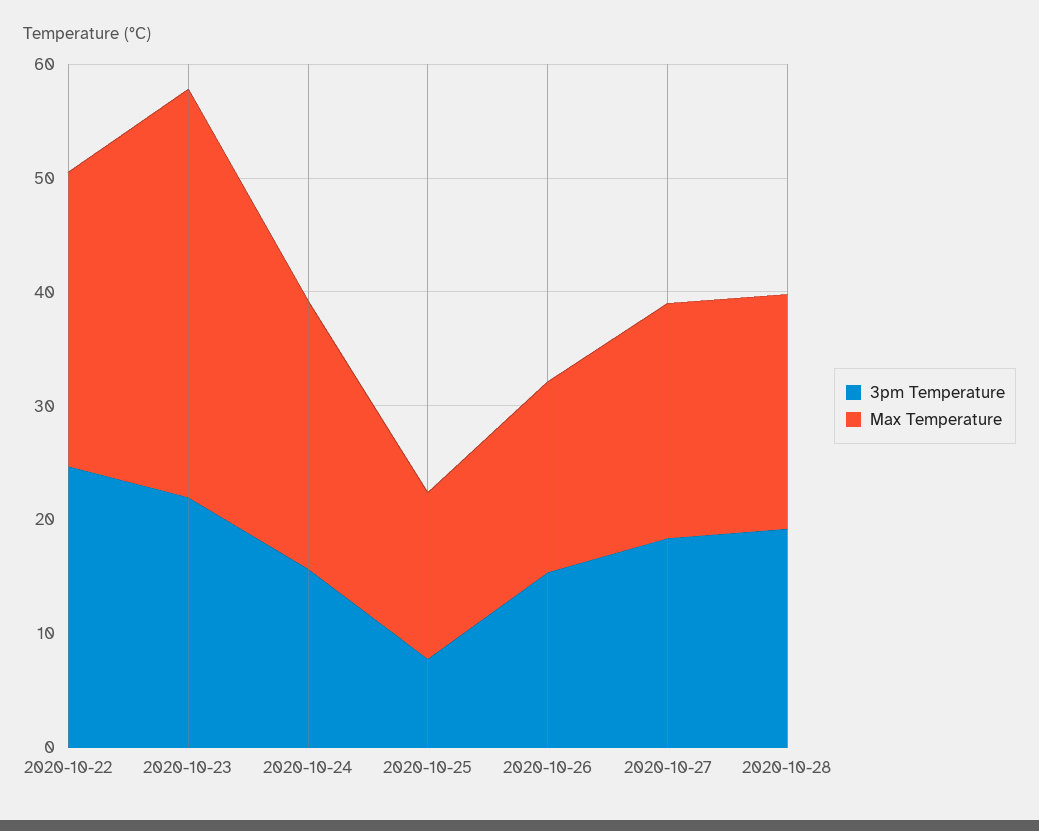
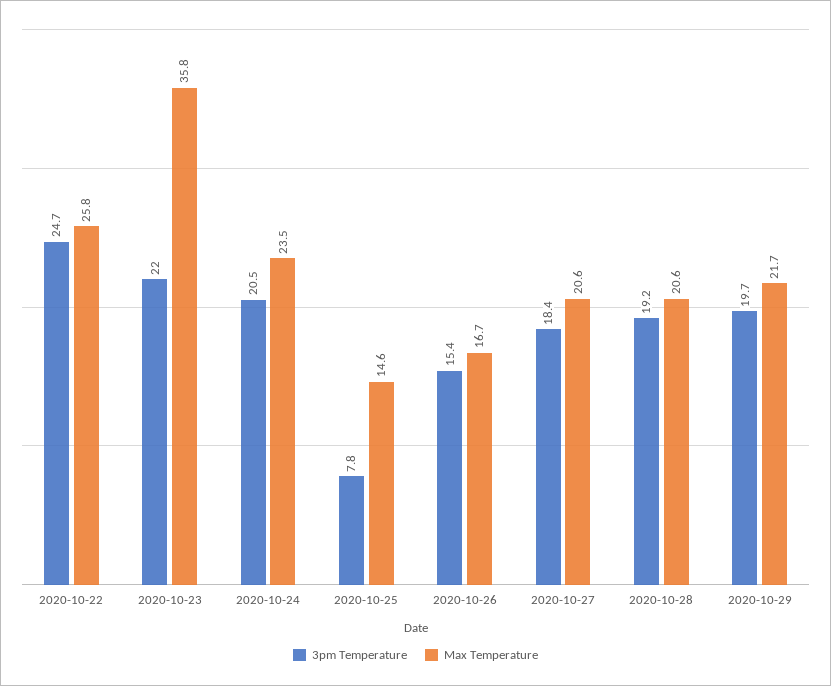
3pm Temperature, 2020-10-24: 16 -> 20.5
3pm Temperature, 2020-10-29: none -> 19.7
Max Temperature, 2020-10-29: none -> 21.7

